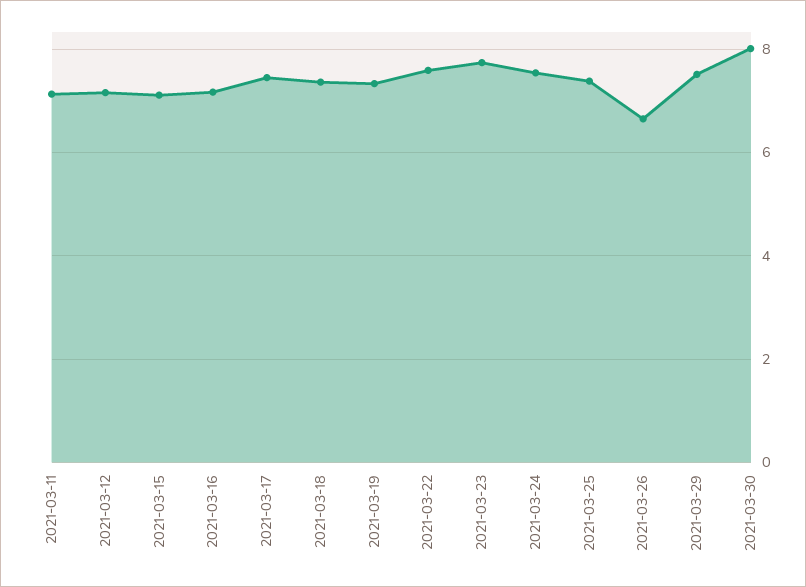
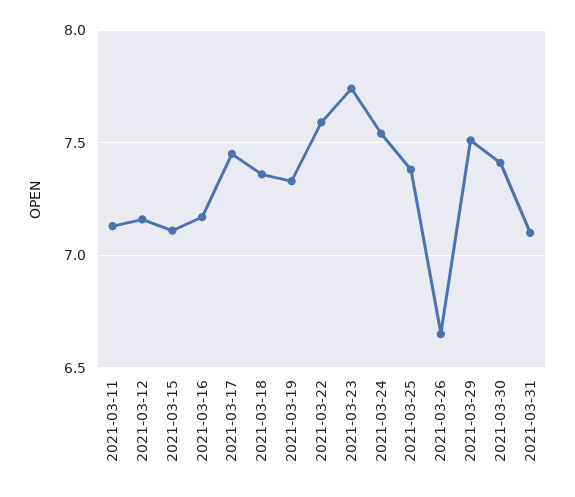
2021-03-30: 8 -> 7.4
2021-03-31: none -> 7.1

